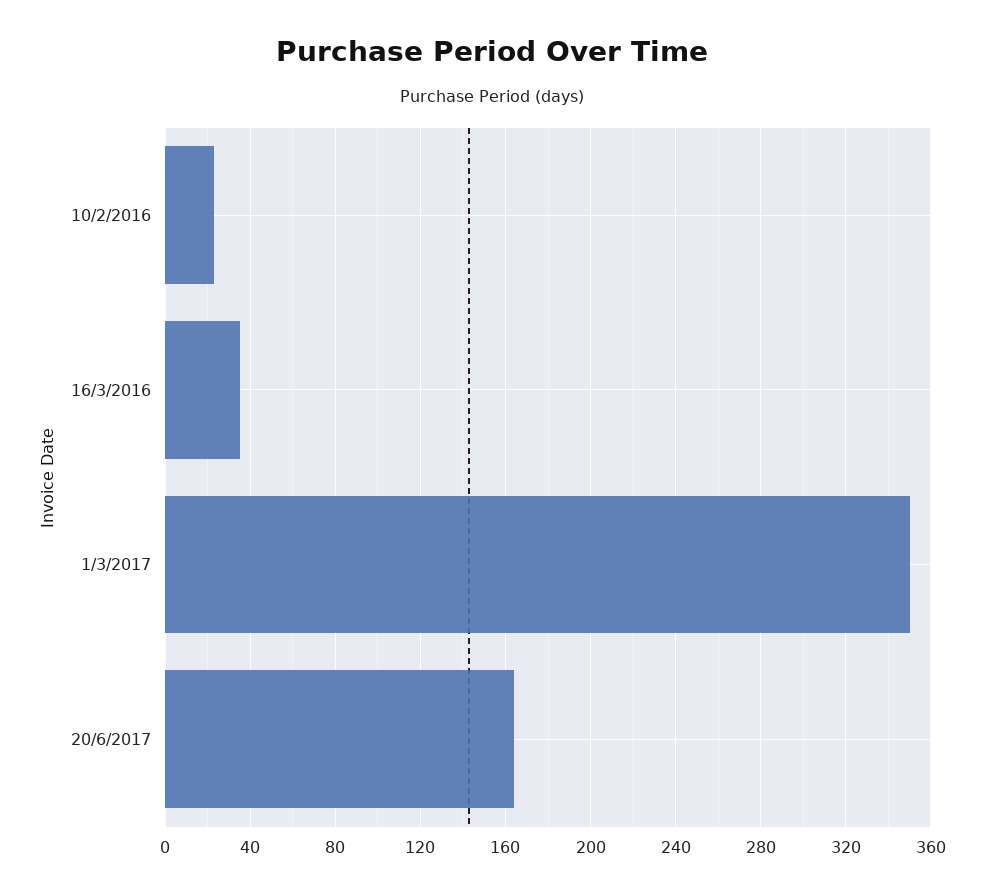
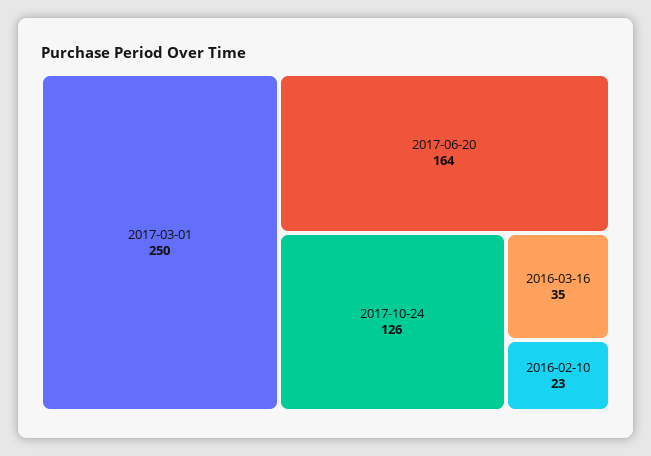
1/3/2017: 350 -> 250
2017-10-24: none -> 126

